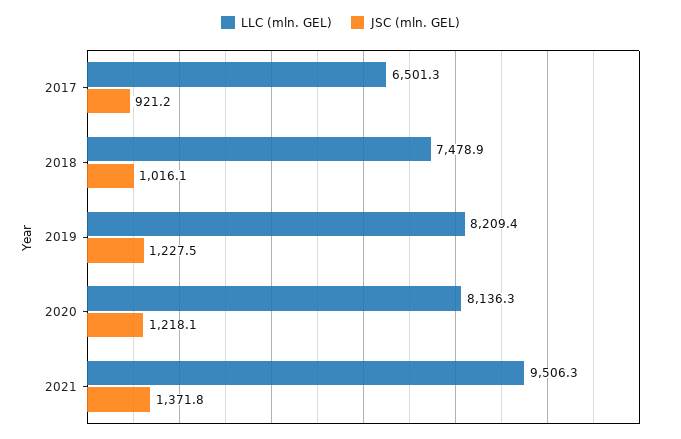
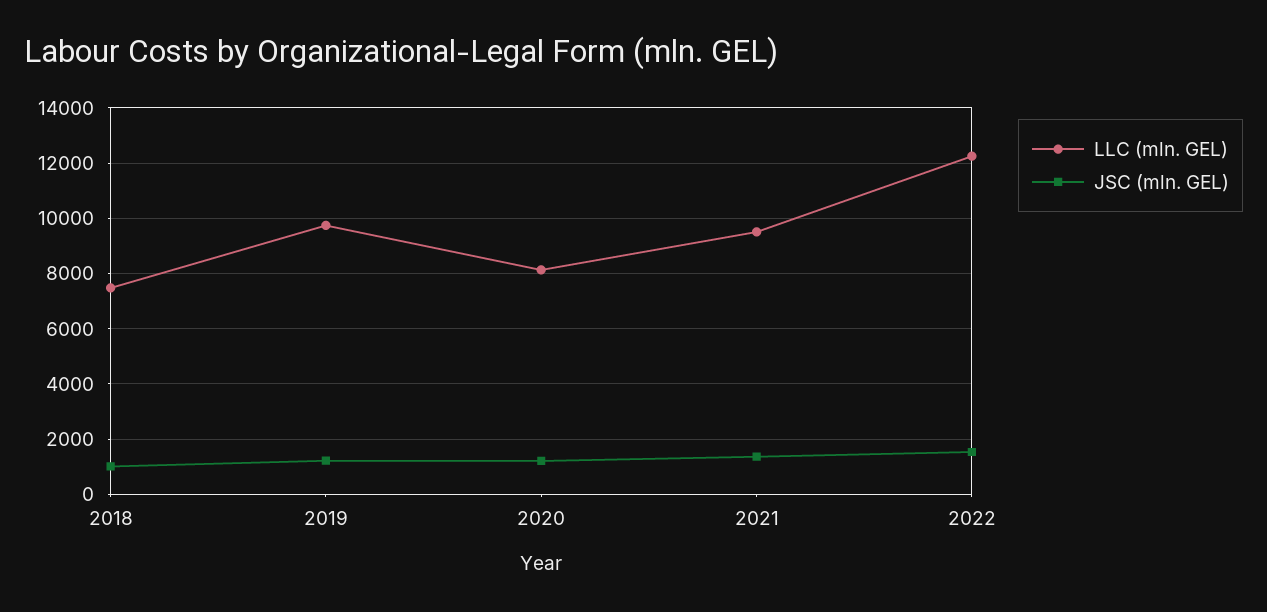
LLC (mln. GEL), 2017: 6501.3 -> none
JSC (mln. GEL), 2017: 921.2 -> none
LLC (mln. GEL), 2019: 8209.4 -> 9750
LLC (mln. GEL), 2022: none -> 12250
JSC (mln. GEL), 2022: none -> 1500

